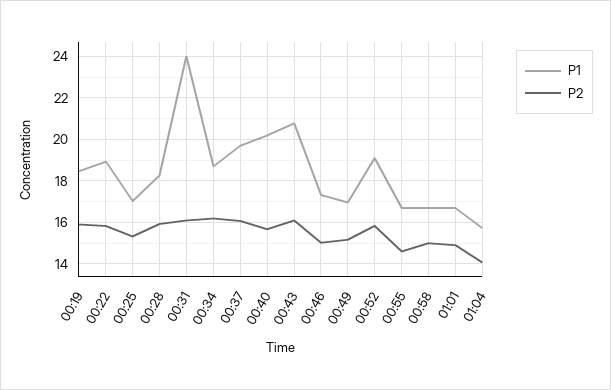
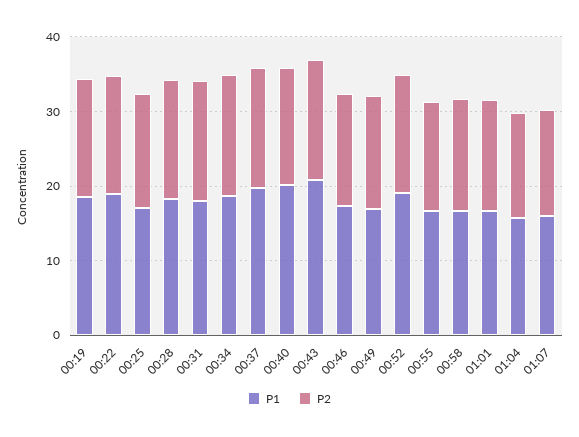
P1, 00:31: 24 -> 18
P1, 01:07: none -> 16
P2, 01:07: none -> 14

